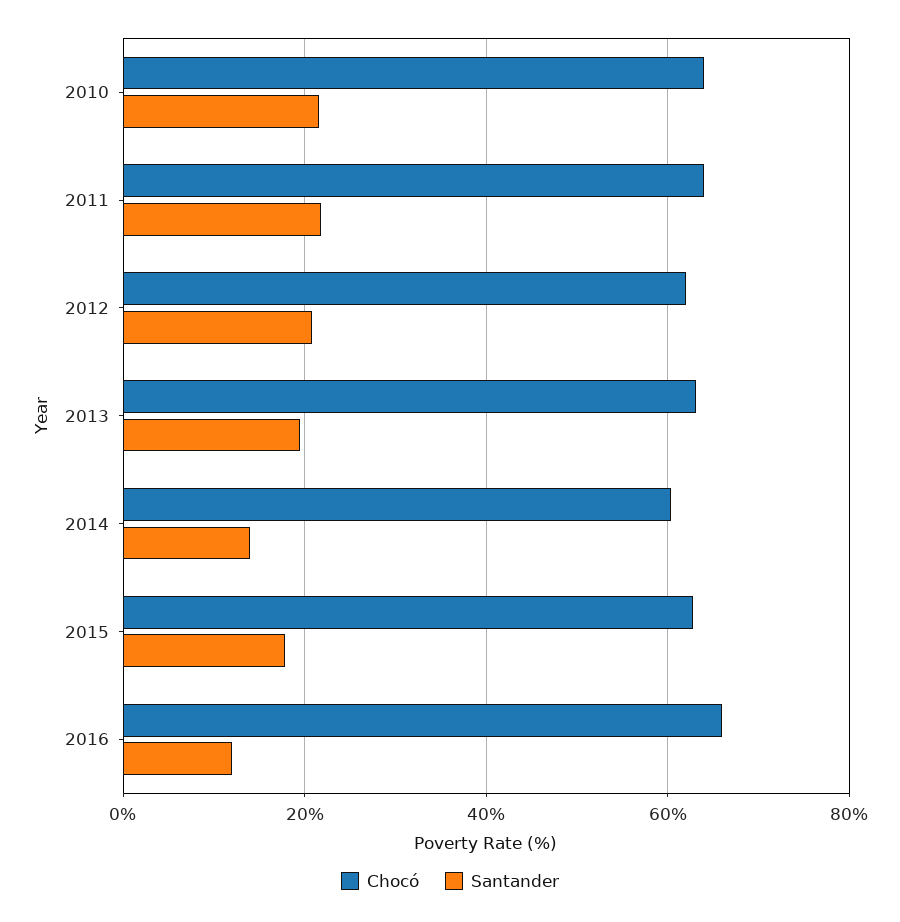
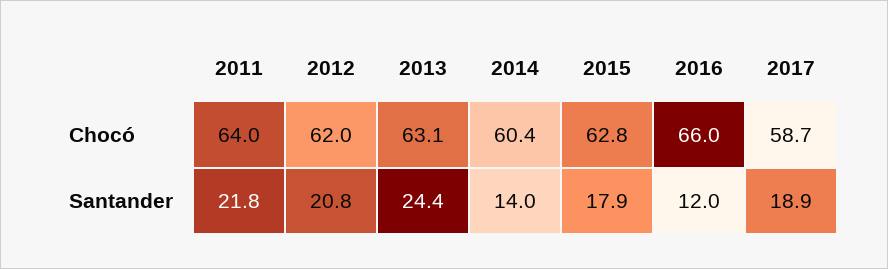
Chocó, 2010: 64 -> none
Santander, 2010: 22 -> none
Santander, 2013: 20 -> 24.4
Chocó, 2017: none -> 58.7
Santander, 2017: none -> 18.9

